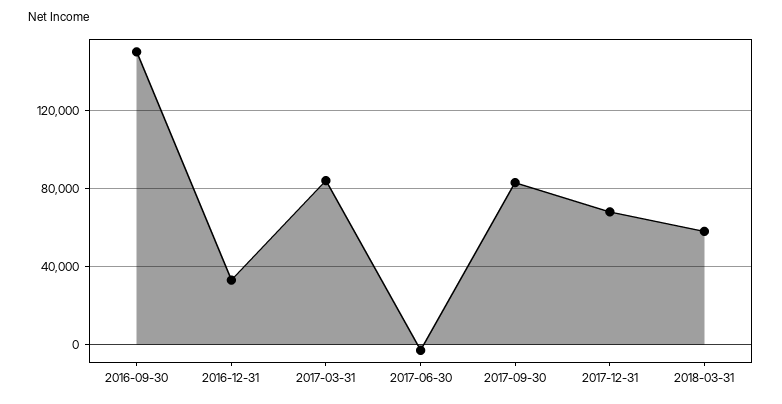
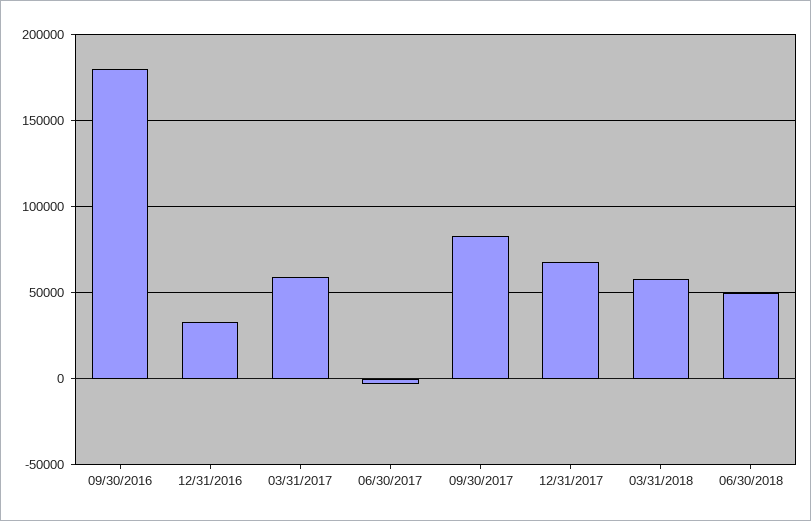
2016-09-30: 150000 -> 180000
2017-03-31: 85000 -> 60000
06/30/2018: none -> 50000

